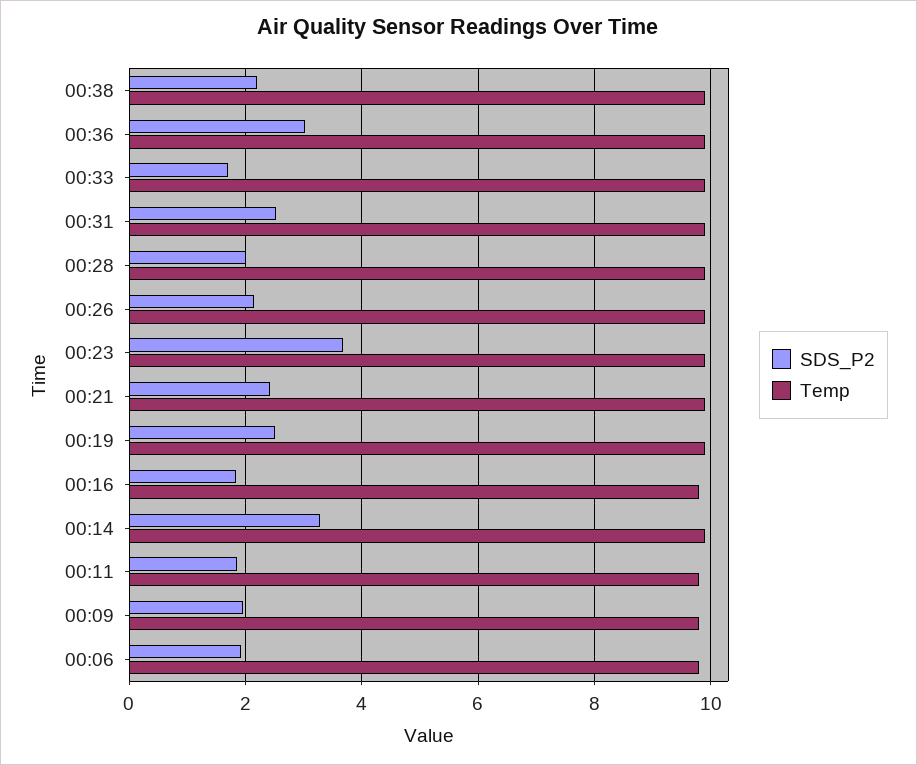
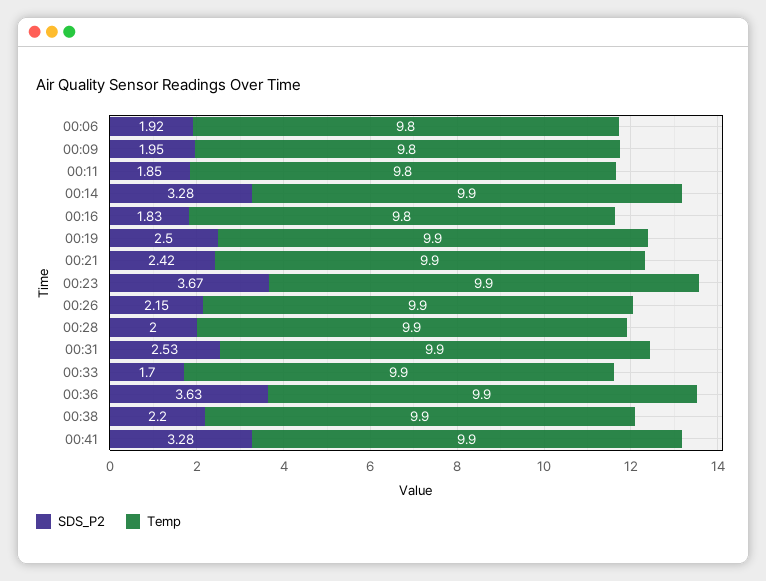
SDS_P2, 00:36: 3 -> 3.63
SDS_P2, 00:41: none -> 3.28
Temp, 00:41: none -> 9.9

